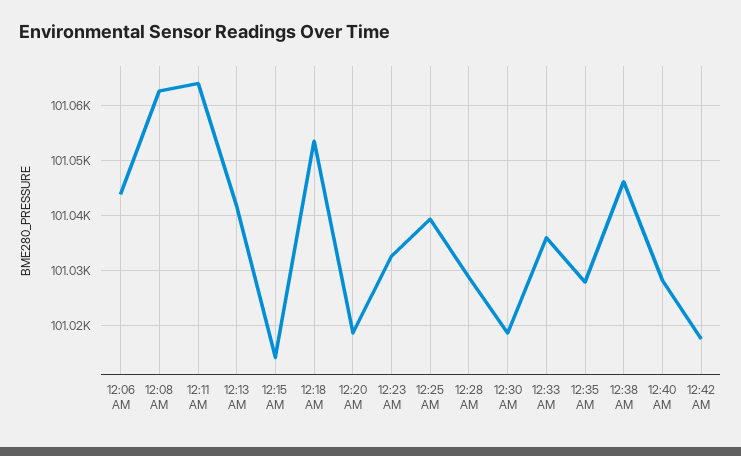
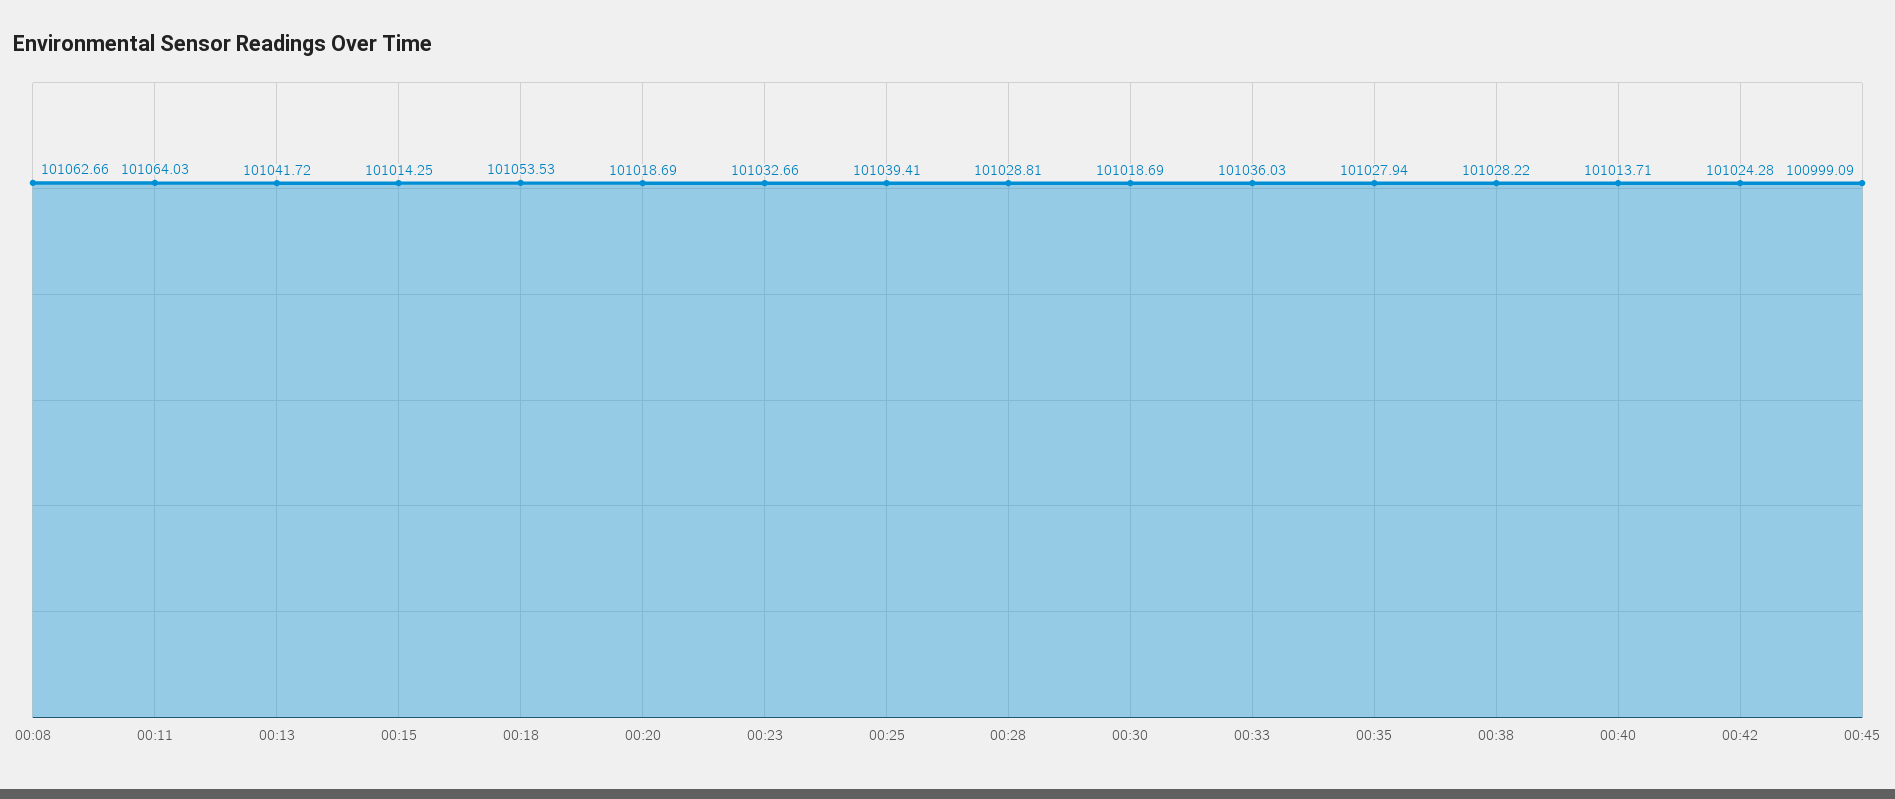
12:06 AM: 101044 -> none
12:38 AM: 101046 -> 101028.22
12:40 AM: 101028 -> 101013.71
12:42 AM: 101018 -> 101024.28
00:45: none -> 100999.09

